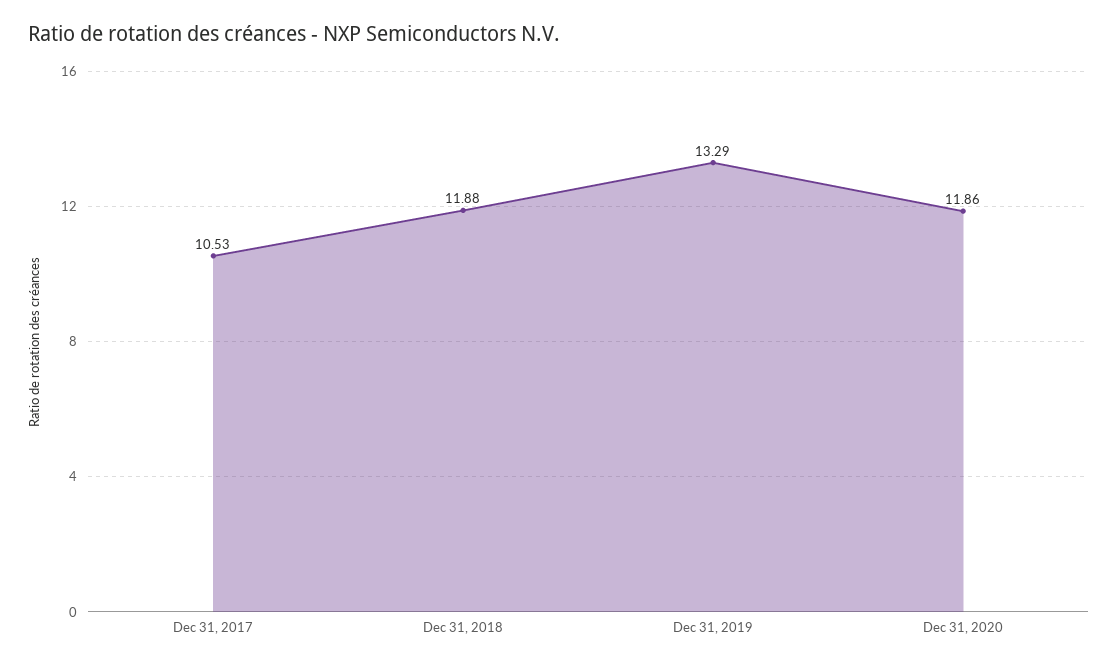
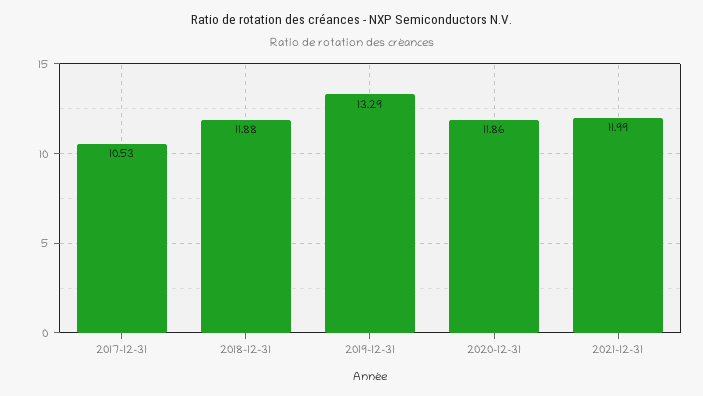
2021-12-31: none -> 11.99

